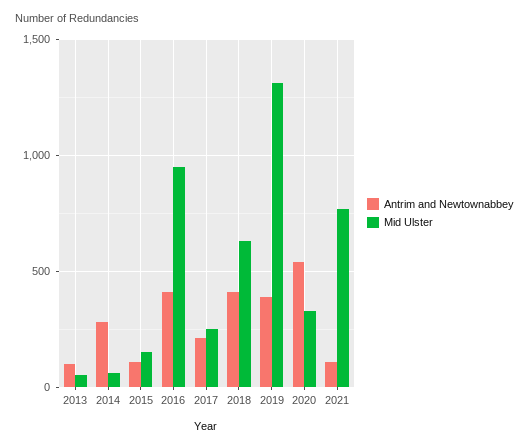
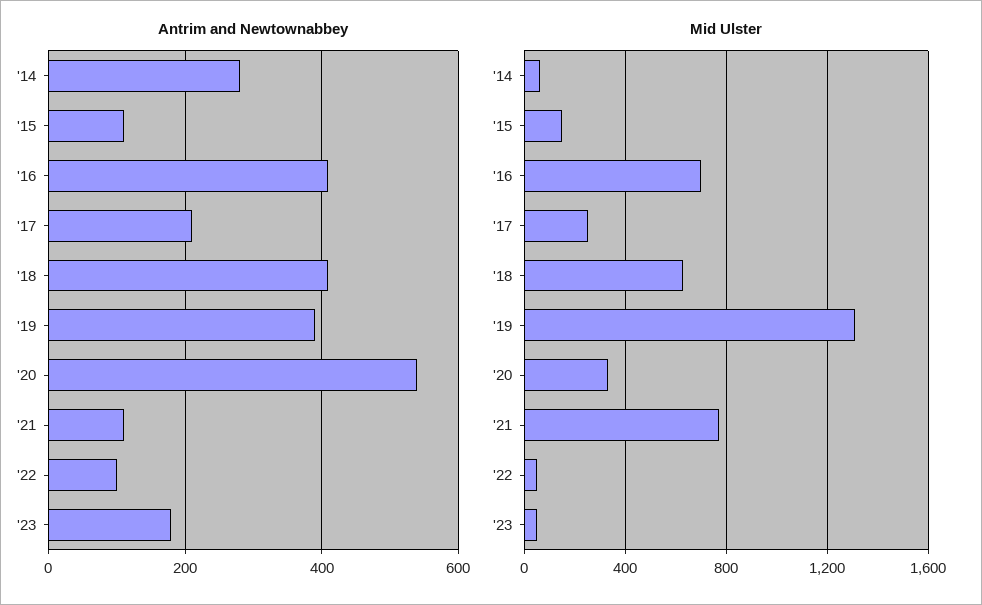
Antrim and Newtownabbey, 2013: 100 -> none
Mid Ulster, 2013: 50 -> none
Mid Ulster, 2016: 950 -> 700
Antrim and Newtownabbey, '22: none -> 100
Antrim and Newtownabbey, '23: none -> 180
Mid Ulster, '22: none -> 50
Mid Ulster, '23: none -> 50

